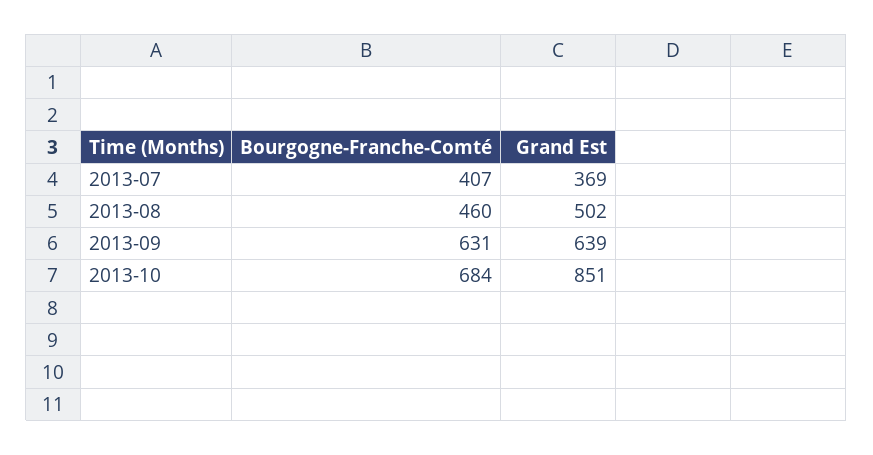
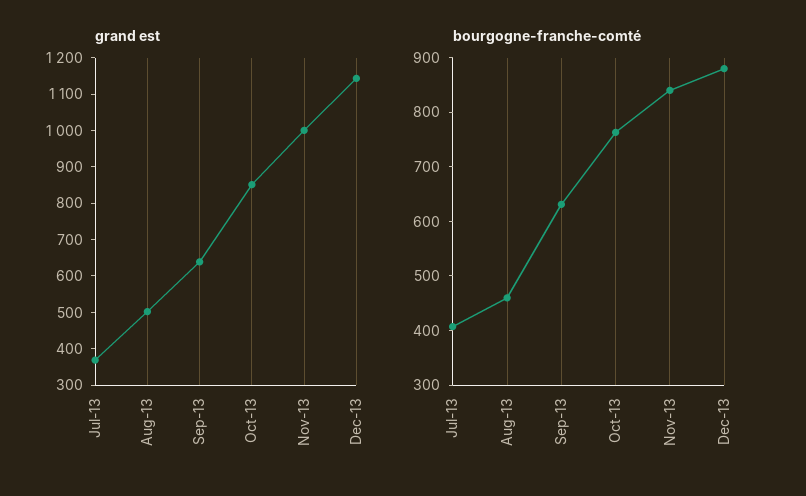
Bourgogne-Franche-Comté, 2013-10: 684 -> 760
Grand Est, Nov-13: none -> 1000
Grand Est, Dec-13: none -> 1150
Bourgogne-Franche-Comté, Nov-13: none -> 840
Bourgogne-Franche-Comté, Dec-13: none -> 880

